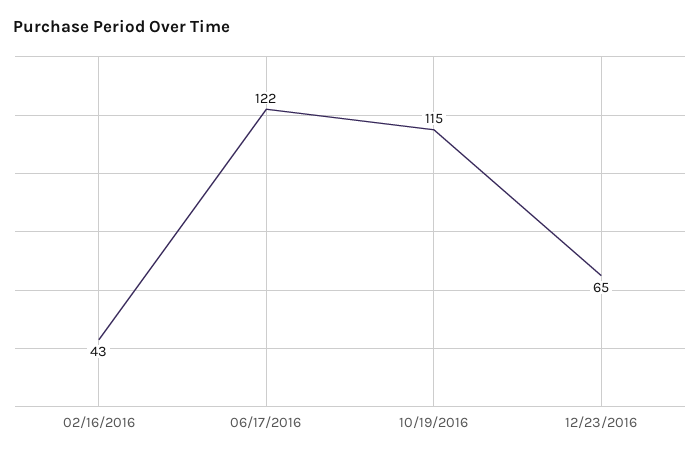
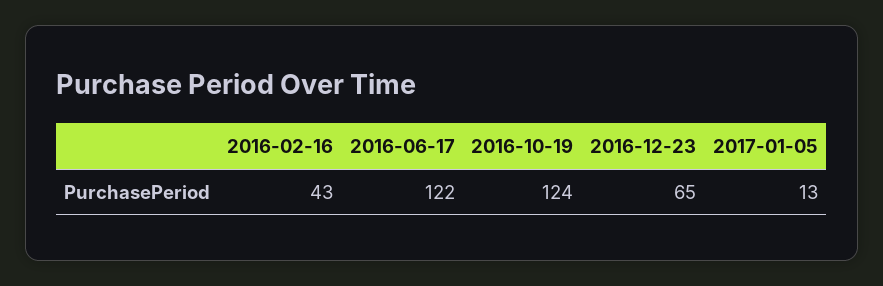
10/19/2016: 115 -> 124
2017-01-05: none -> 13

